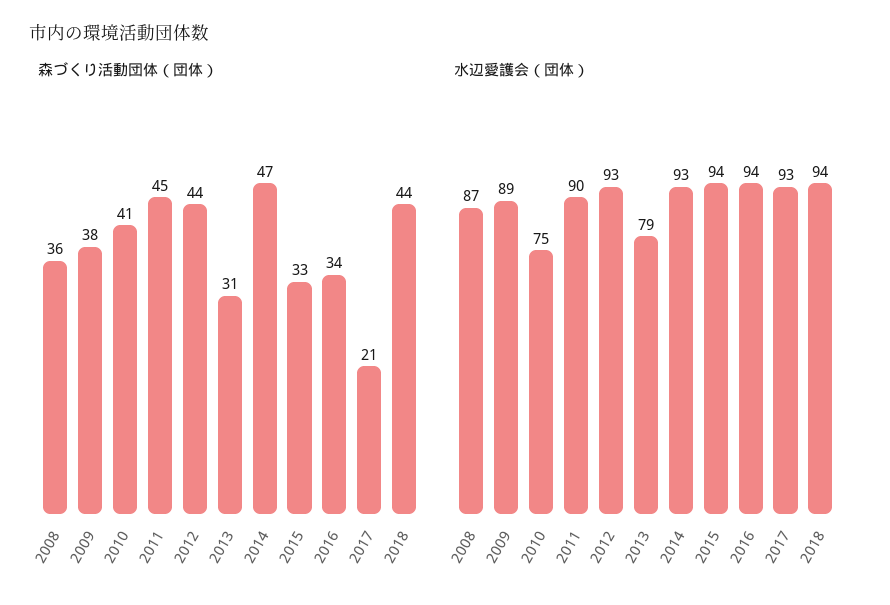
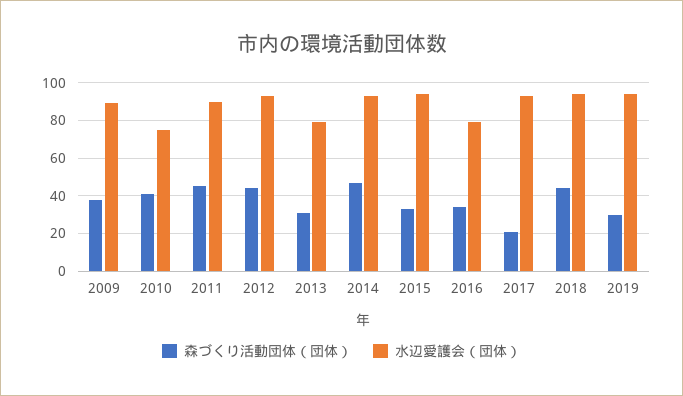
森づくり活動団体（団体）, 2008: 36 -> none
水辺愛護会（団体）, 2008: 87 -> none
水辺愛護会（団体）, 2016: 94 -> 80
森づくり活動団体（団体）, 2019: none -> 30
水辺愛護会（団体）, 2019: none -> 95

